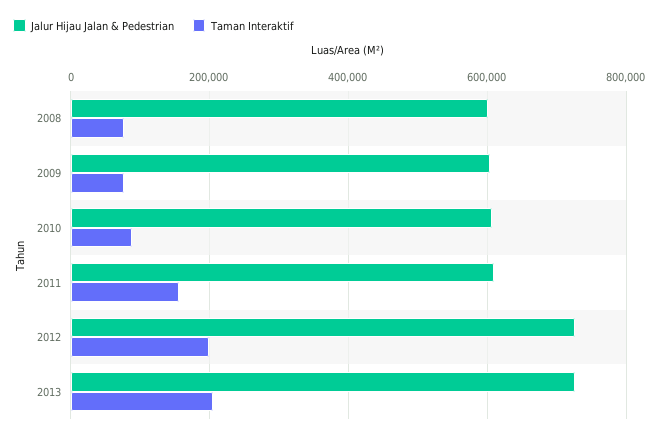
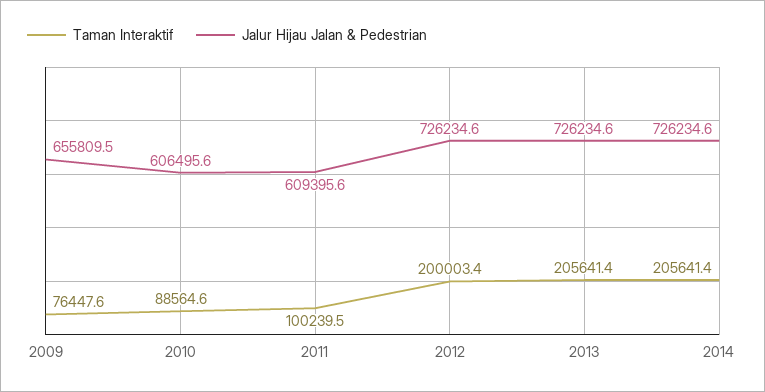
Jalur Hijau Jalan & Pedestrian, 2008: 600000 -> none
Taman Interaktif, 2008: 80000 -> none
Jalur Hijau Jalan & Pedestrian, 2009: 600000 -> 655809.5
Taman Interaktif, 2011: 160000 -> 100239.5
Taman Interaktif, 2014: none -> 205641.4
Jalur Hijau Jalan & Pedestrian, 2014: none -> 726234.6

